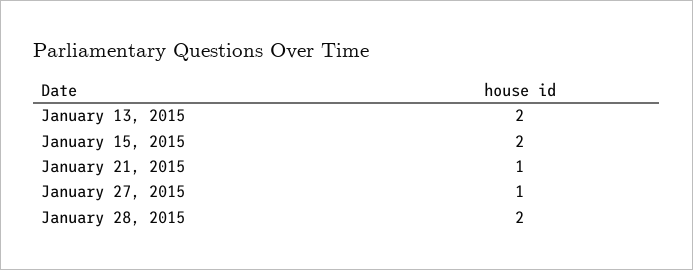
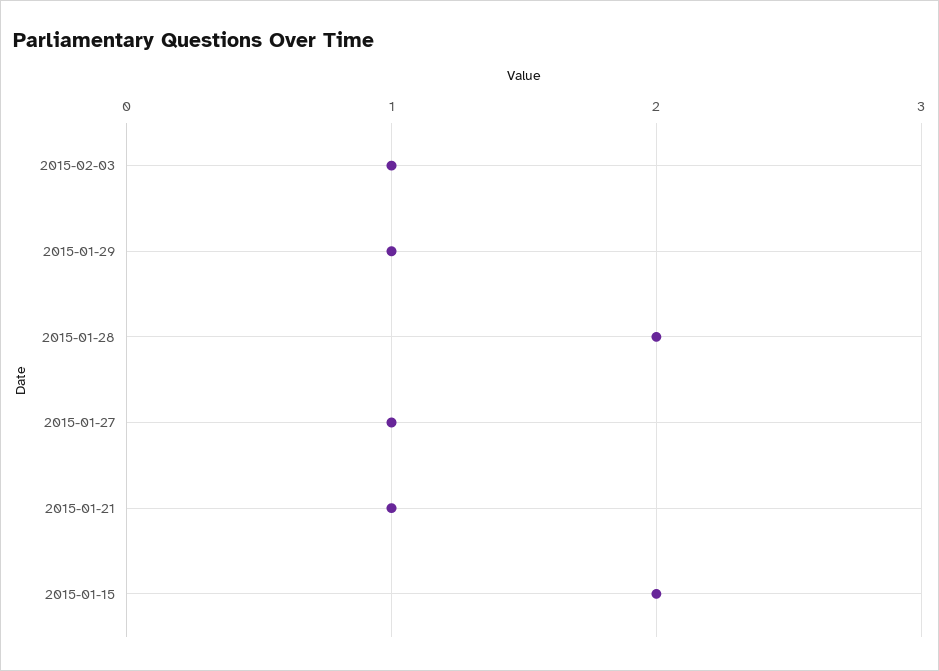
January 13, 2015: 2 -> none
2015-02-03: none -> 1
2015-01-29: none -> 1

